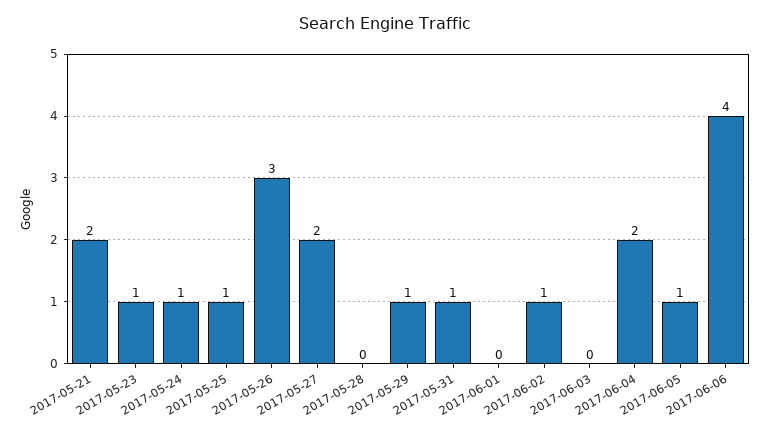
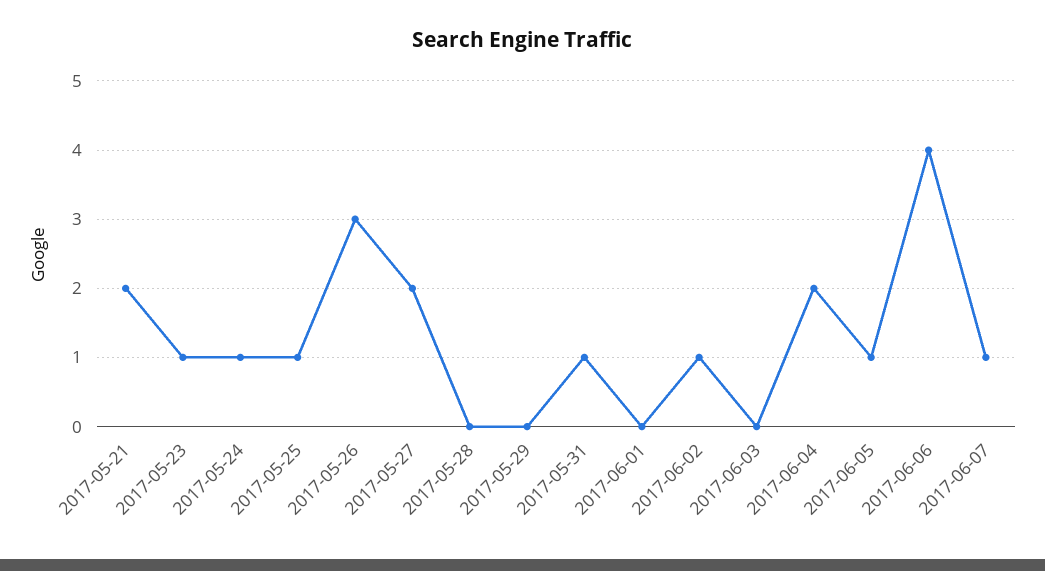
2017-05-29: 1 -> 0
2017-06-07: none -> 1

